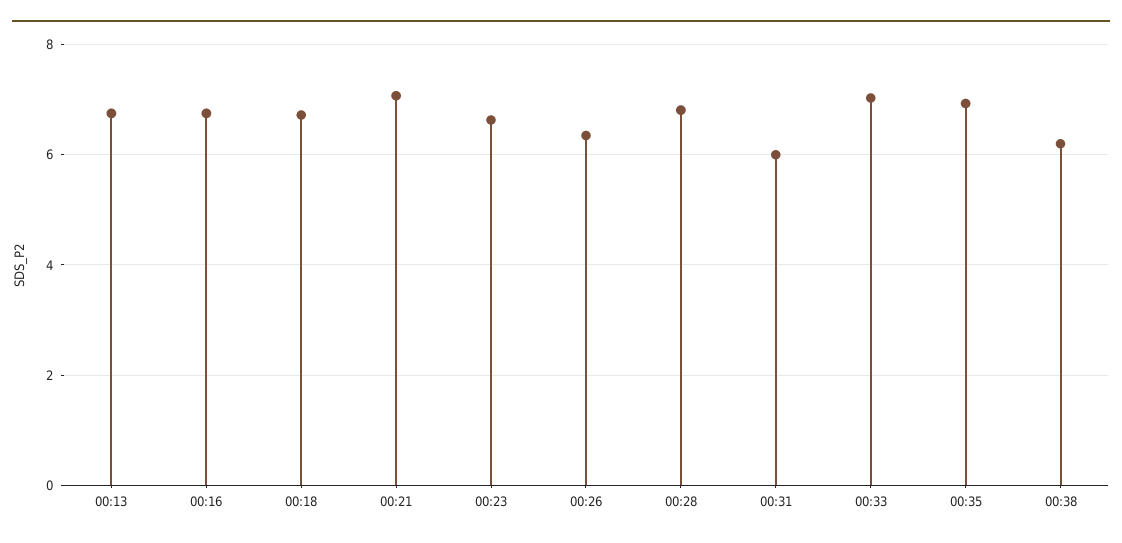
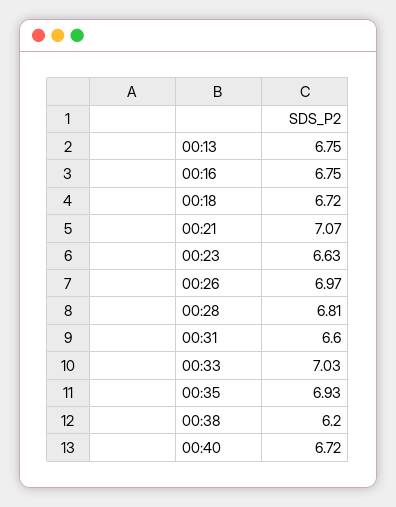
00:26: 6.4 -> 6.97
00:31: 6 -> 6.6
00:40: none -> 6.72

